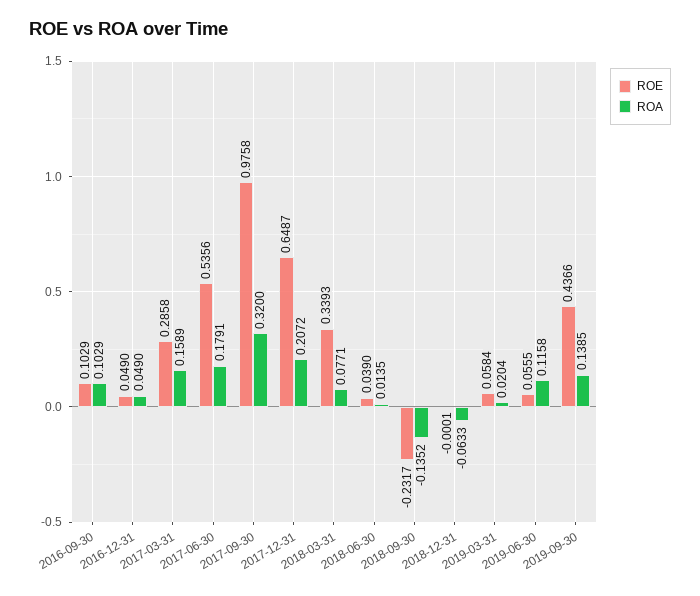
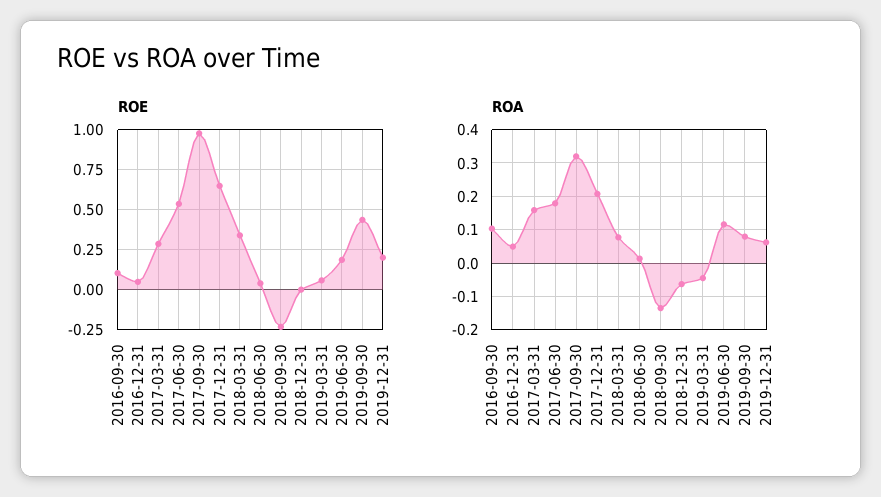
ROA, 2019-03-31: 0.0204 -> -0.04
ROE, 2019-06-30: 0.0555 -> 0.2
ROA, 2019-09-30: 0.1385 -> 0.08
ROE, 2019-12-31: none -> 0.2
ROA, 2019-12-31: none -> 0.06

